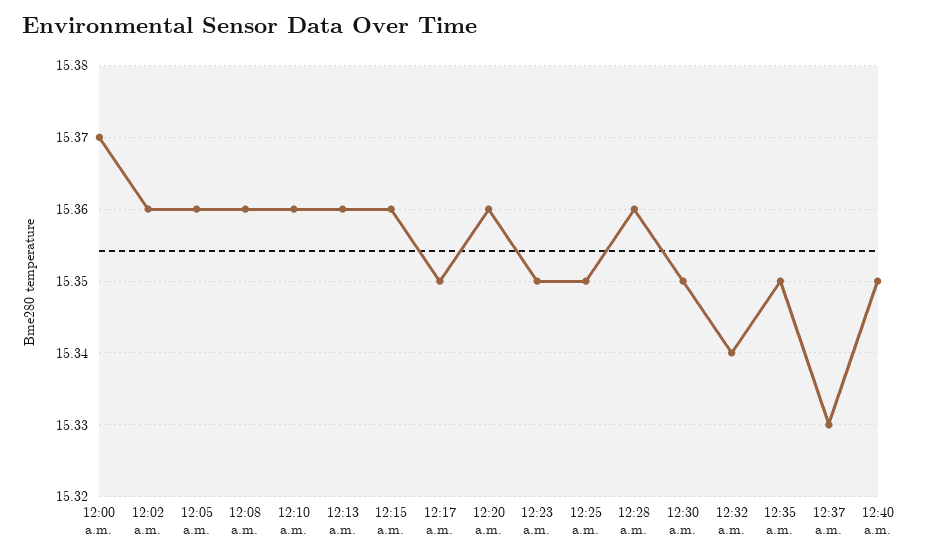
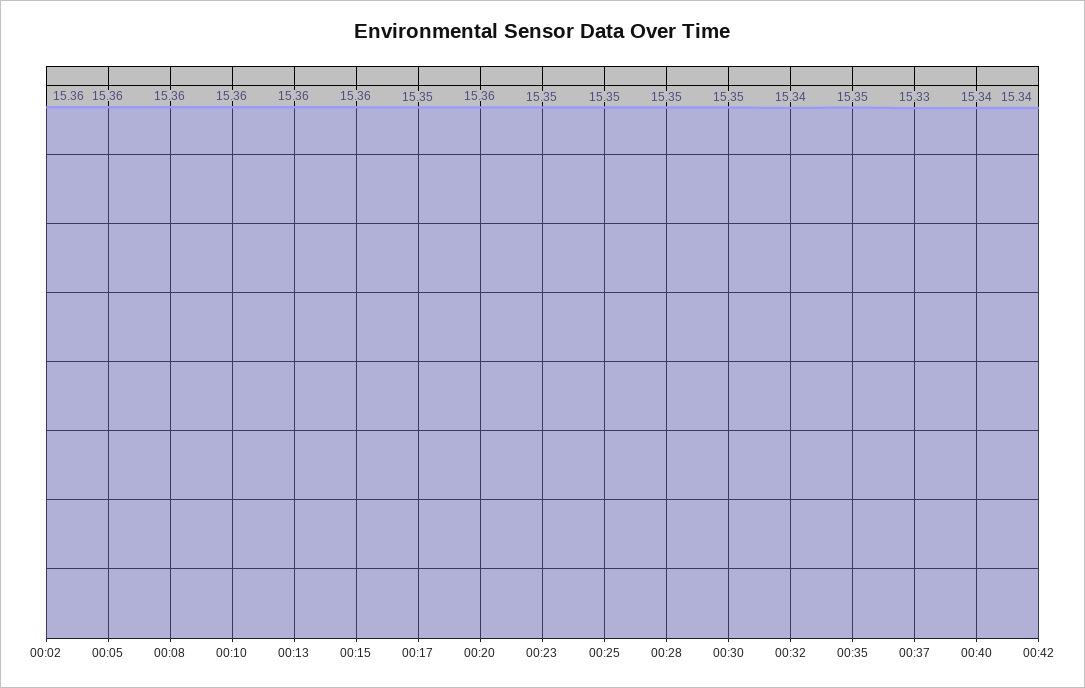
12:00 a.m.: 15.37 -> none
12:28 a.m.: 15.36 -> 15.35
12:40 a.m.: 15.35 -> 15.34
00:42: none -> 15.34

